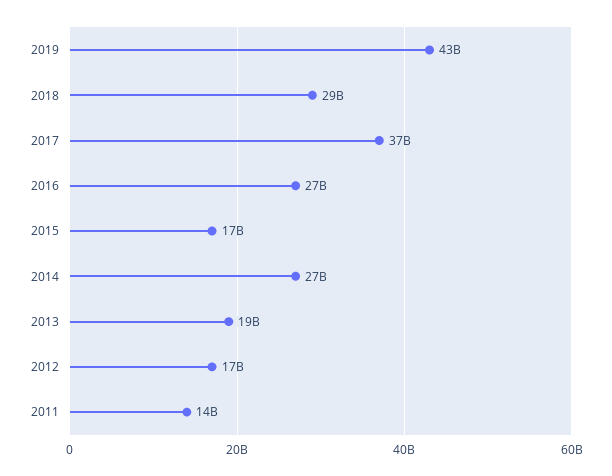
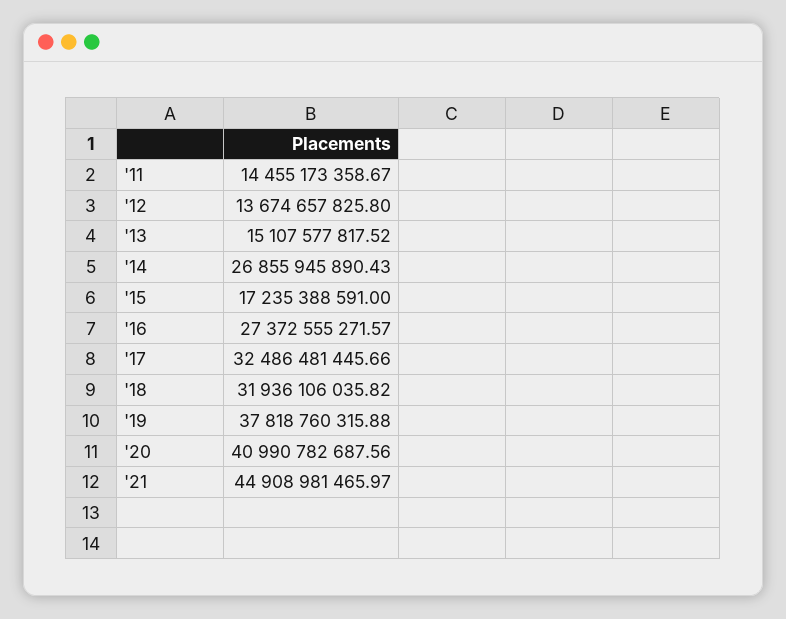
2019: 43000000000 -> 37818760315.88
2018: 29000000000 -> 31936106035.82
2017: 37000000000 -> 32486481445.66
2013: 19000000000 -> 15107577817.52
2012: 17000000000 -> 13674657825.8
'20: none -> 40990782687.56
'21: none -> 44908981465.97

